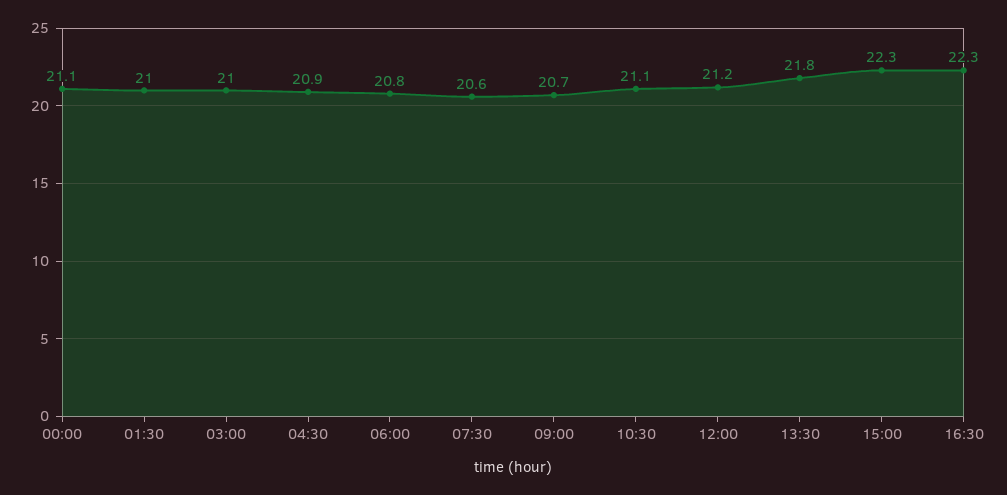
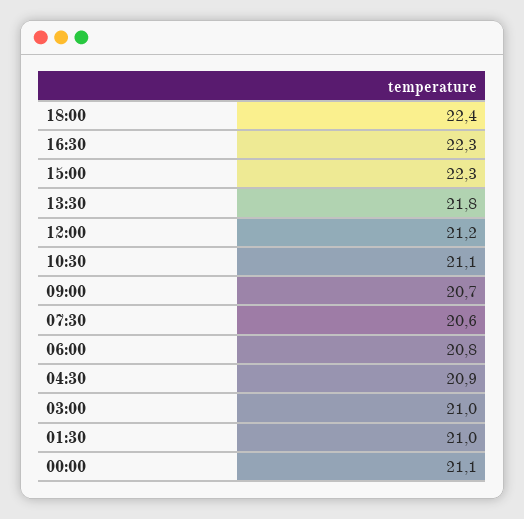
18:00: none -> 22.4

